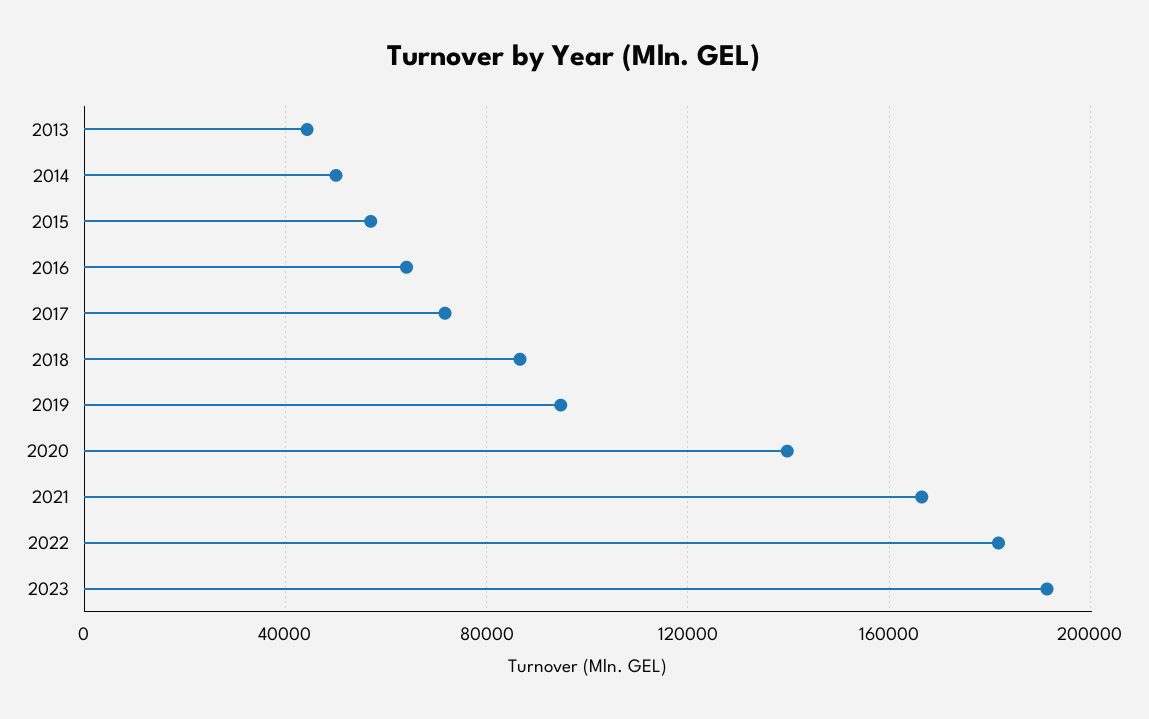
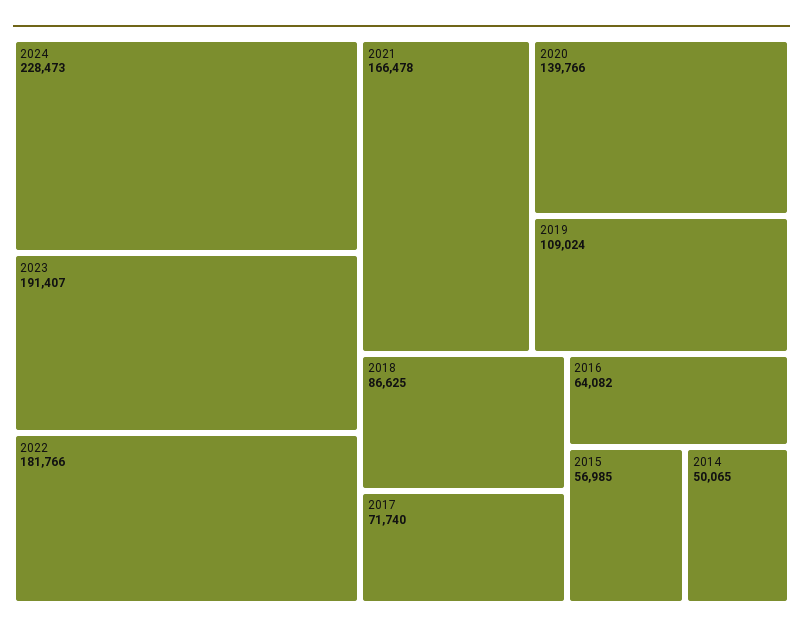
2013: 45000 -> none
2019: 95000 -> 109024
2024: none -> 228473

